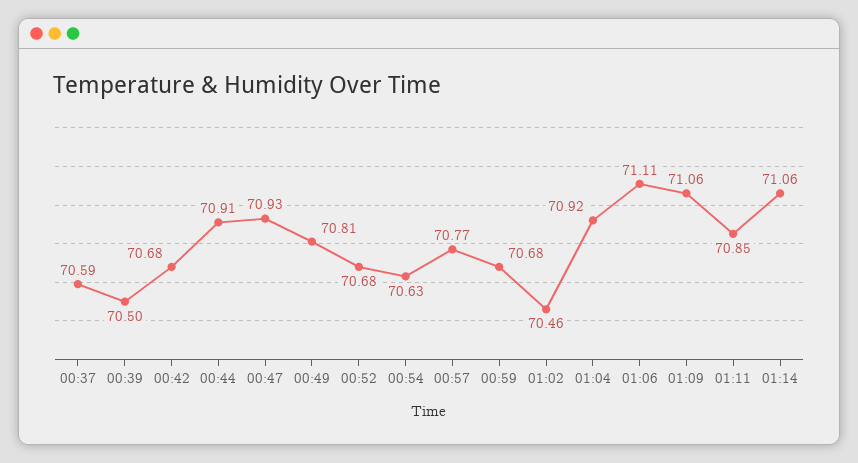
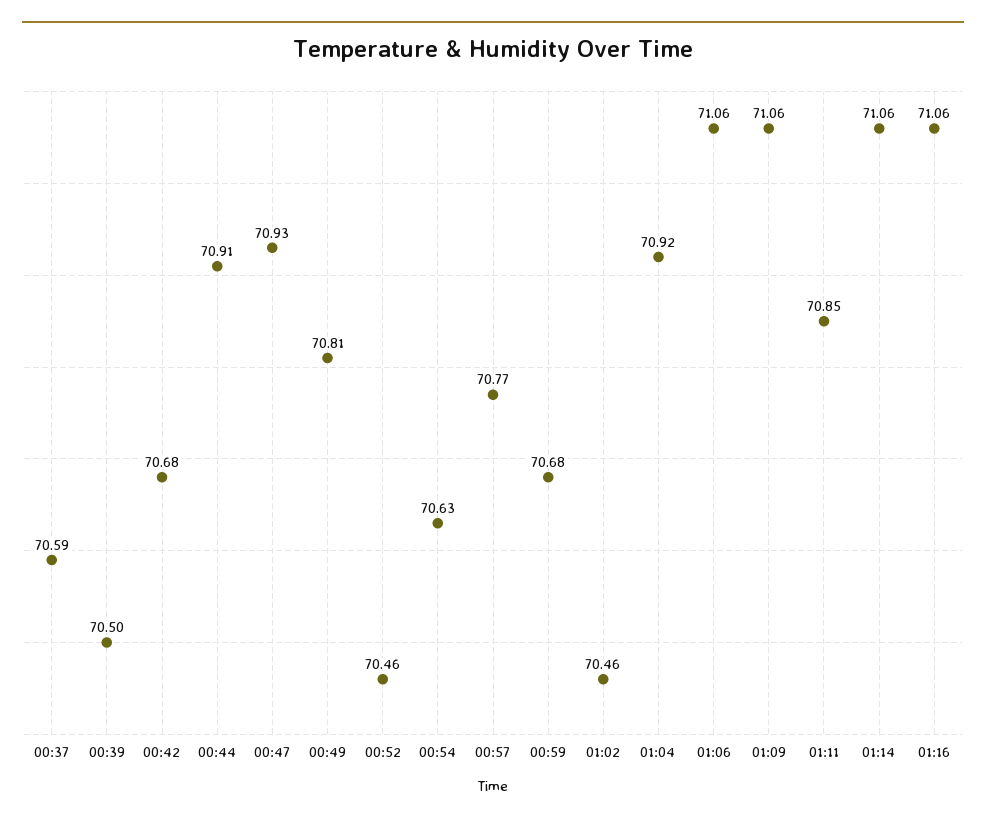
00:52: 70.68 -> 70.46
01:06: 71.11 -> 71.06
01:16: none -> 71.06

